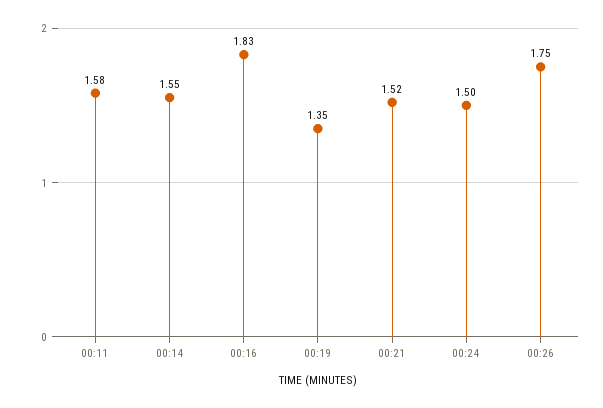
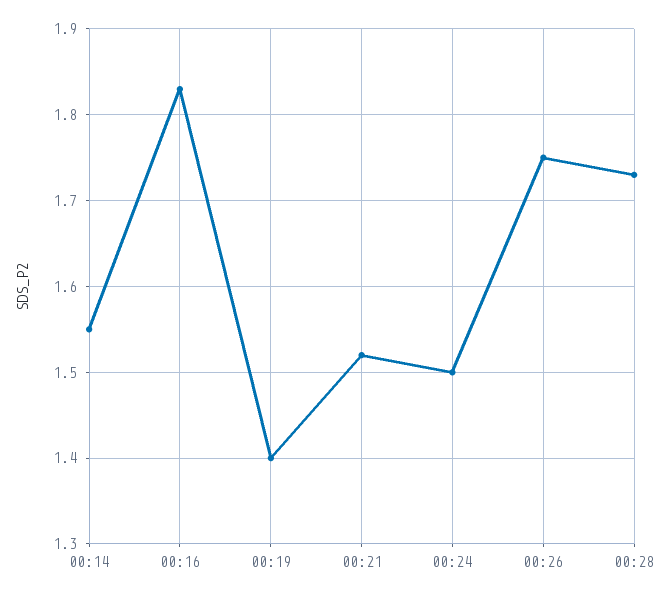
00:11: 1.58 -> none
00:19: 1.35 -> 1.4
00:28: none -> 1.73

